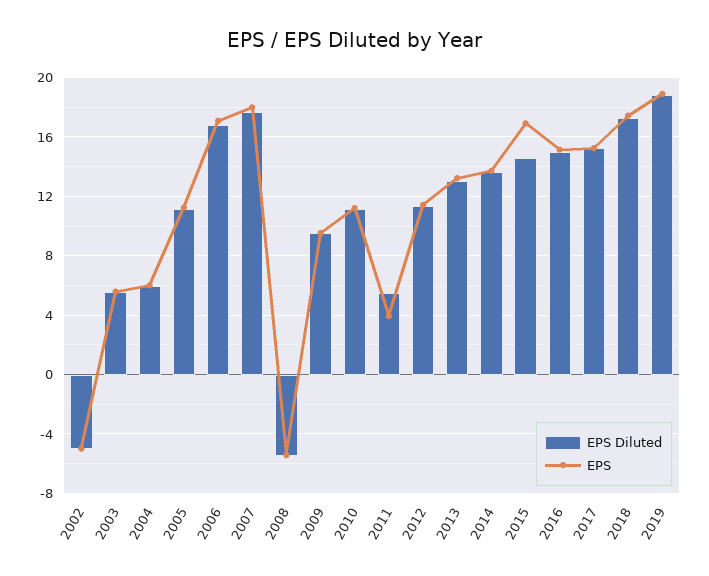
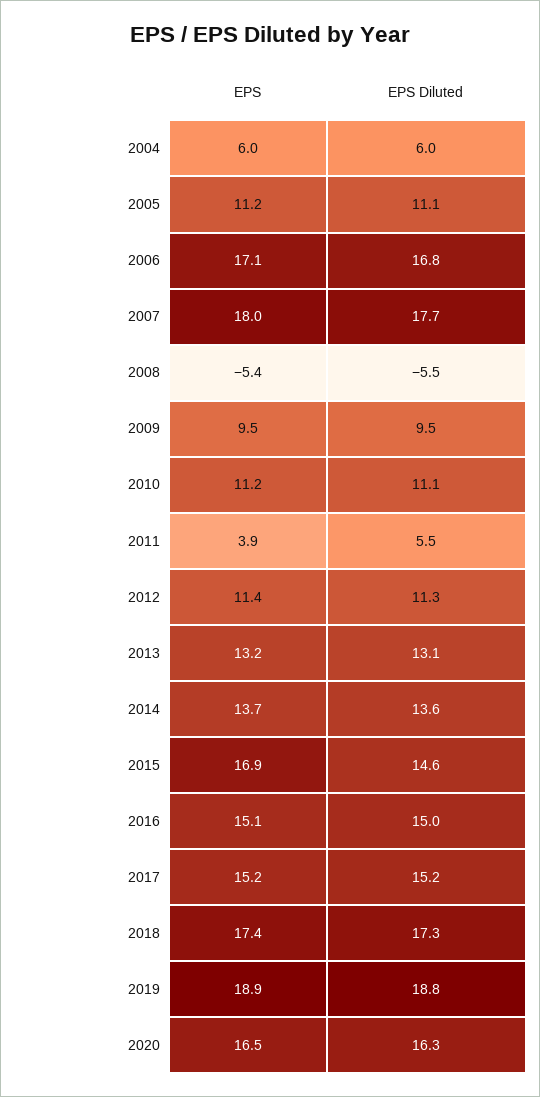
EPS Diluted, 2002: -5 -> none
EPS, 2002: -5 -> none
EPS Diluted, 2003: 5.5 -> none
EPS, 2003: 5.5 -> none
EPS, 2020: none -> 16.5
EPS Diluted, 2020: none -> 16.3

